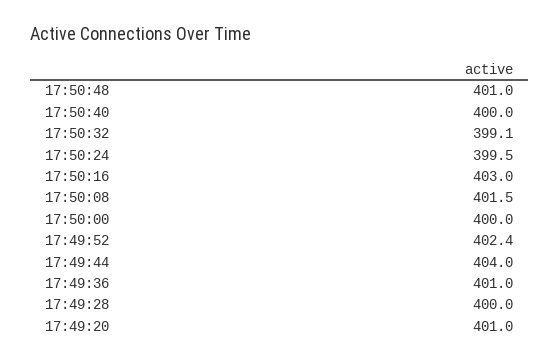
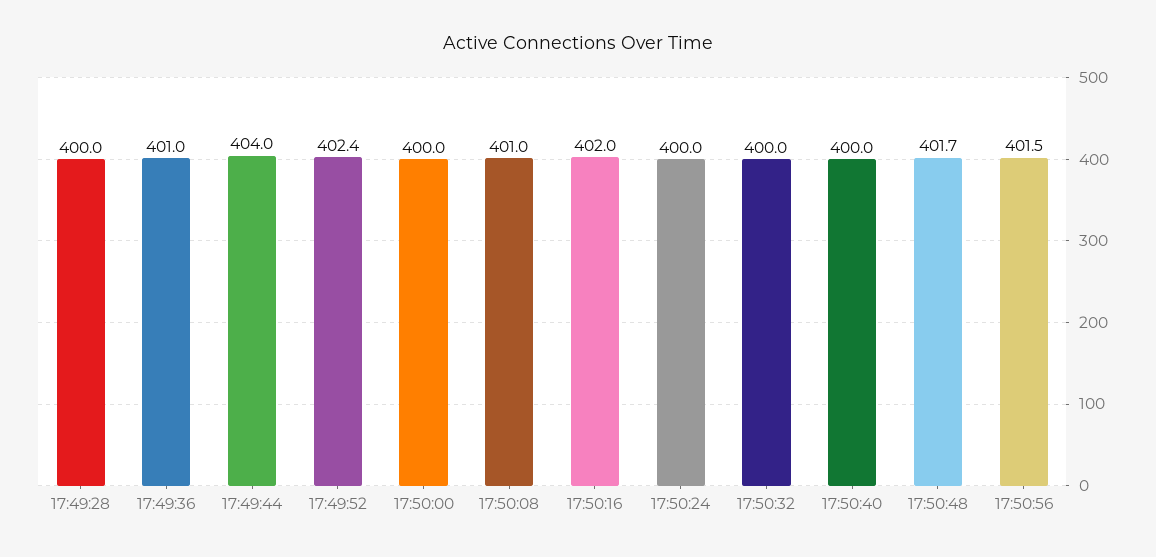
17:50:48: 401 -> 401.7
17:50:32: 399.1 -> 400
17:50:24: 399.5 -> 400
17:50:16: 403 -> 402
17:50:08: 401.5 -> 401
17:49:20: 401 -> none
17:50:56: none -> 401.5

